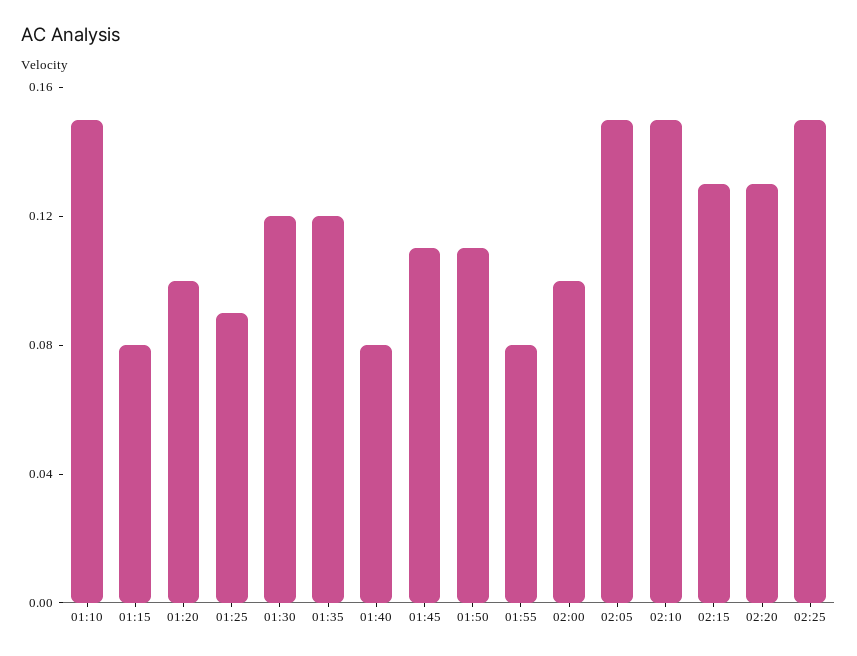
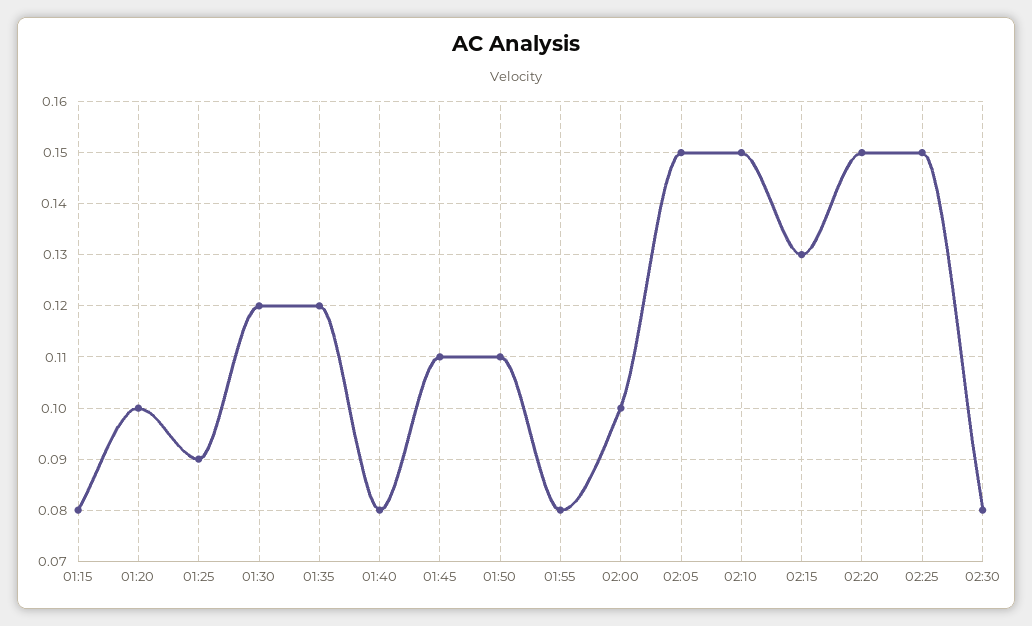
01:10: 0.15 -> none
02:20: 0.13 -> 0.15
02:30: none -> 0.08

